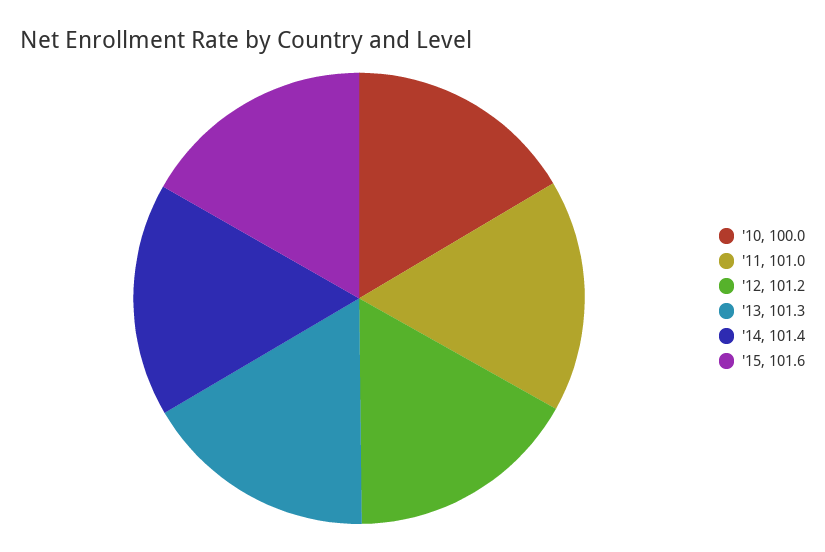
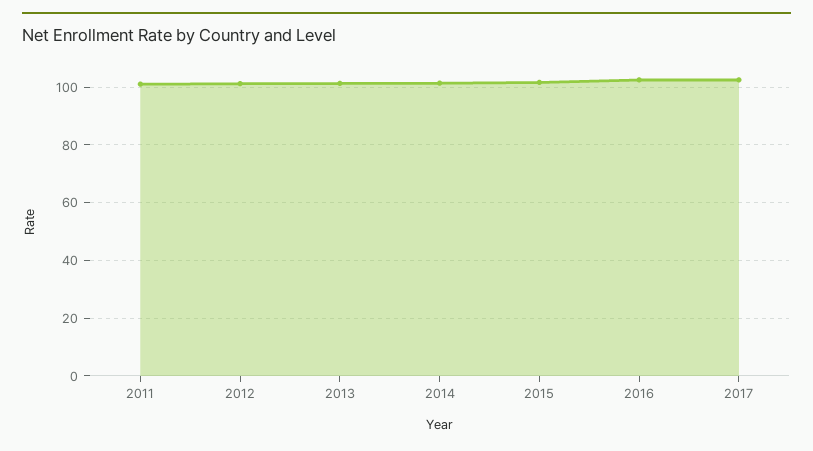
'10: 100 -> none
2016: none -> 102.5
2017: none -> 102.5

